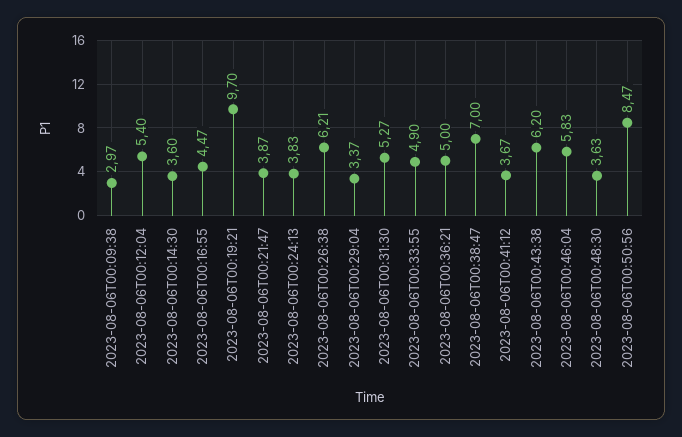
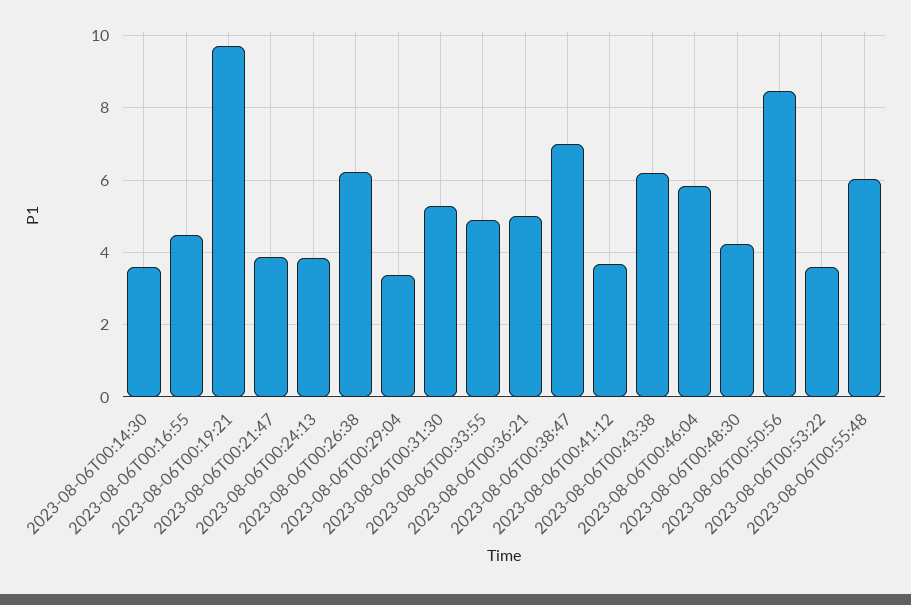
2023-08-06T00:09:38: 2.97 -> none
2023-08-06T00:12:04: 5.4 -> none
2023-08-06T00:48:30: 3.63 -> 4.2
2023-08-06T00:53:22: none -> 3.6
2023-08-06T00:55:48: none -> 6

